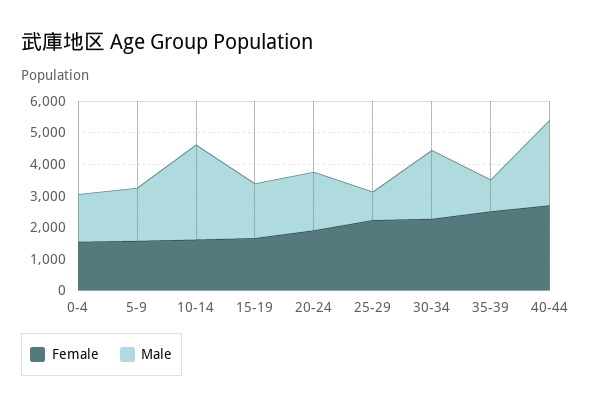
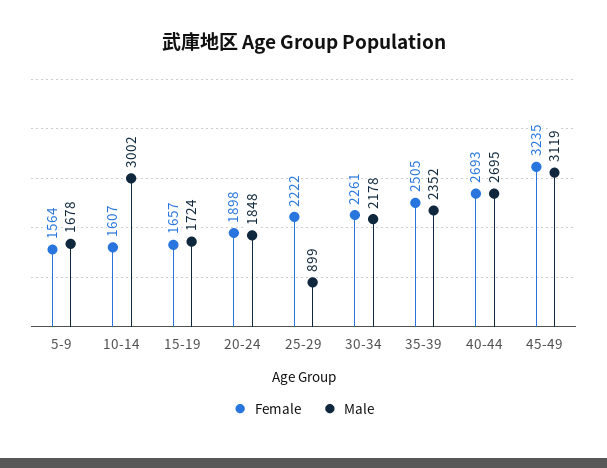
Female, 0-4: 1500 -> none
Male, 0-4: 1500 -> none
Male, 35-39: 1000 -> 2352
Female, 45-49: none -> 3235
Male, 45-49: none -> 3119

